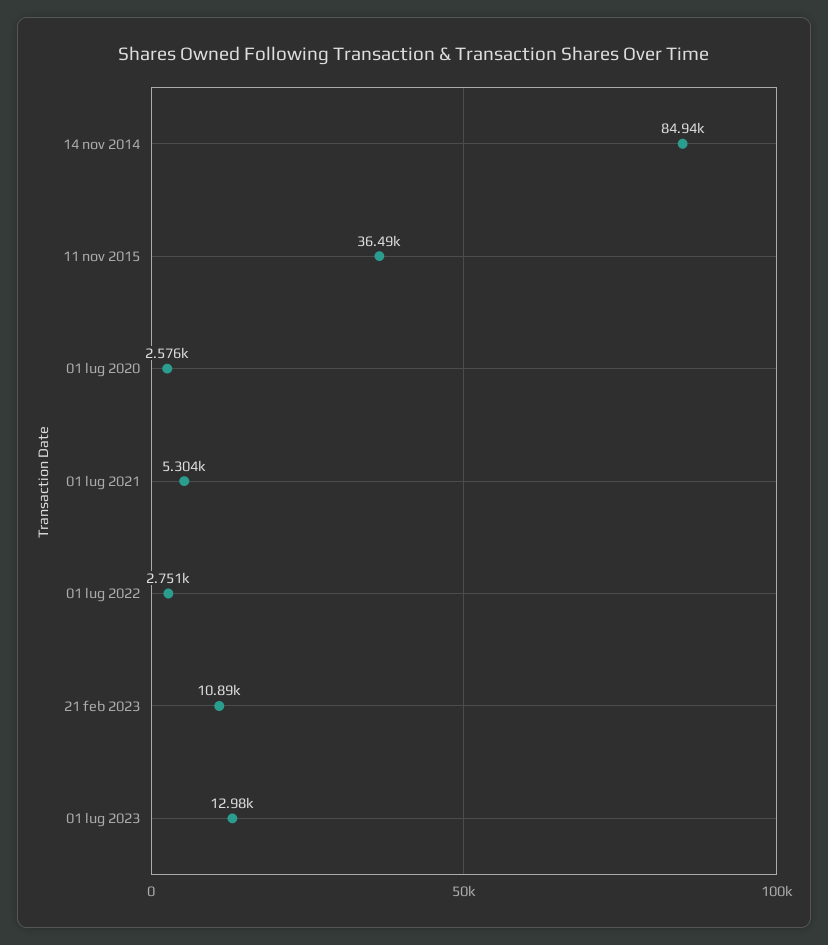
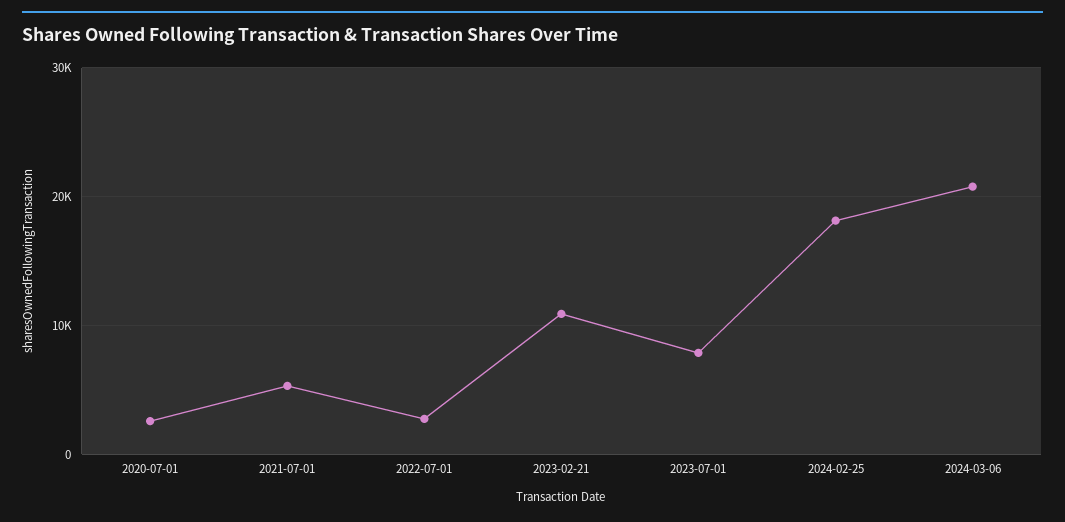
14 nov 2014: 84940 -> none
11 nov 2015: 36490 -> none
01 lug 2023: 12980 -> 8000
2024-02-25: none -> 18000
2024-03-06: none -> 21000

